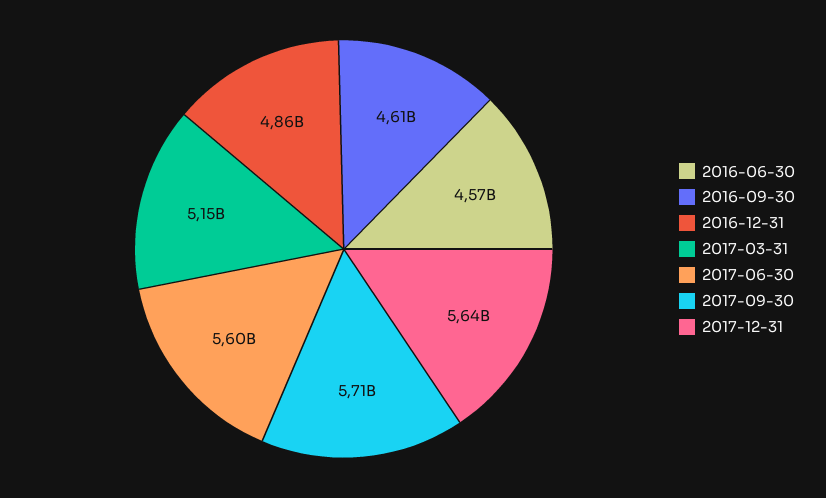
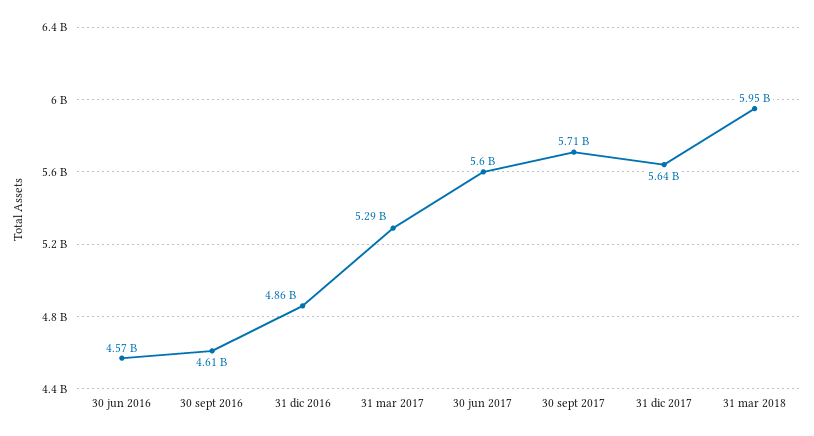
2017-03-31: 5150000000 -> 5290000000
31 mar 2018: none -> 5950000000

